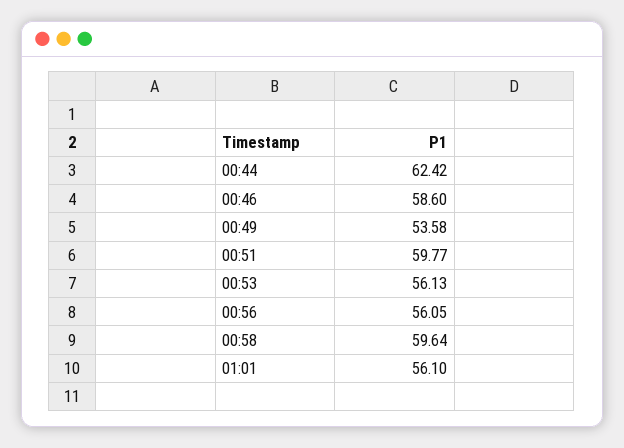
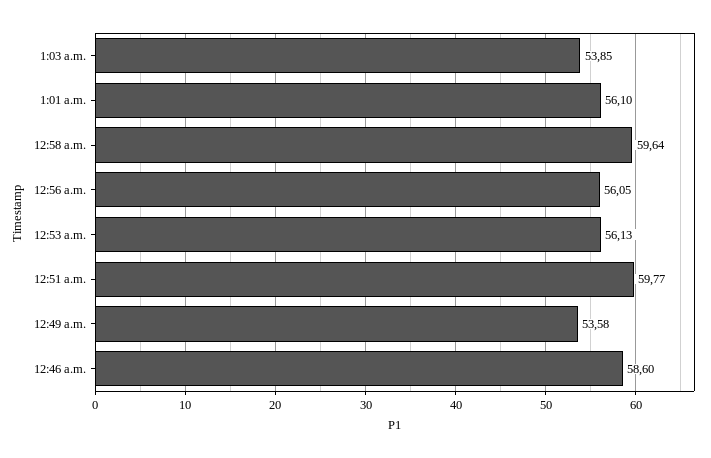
00:44: 62.42 -> none
1:03 a.m.: none -> 53.85

